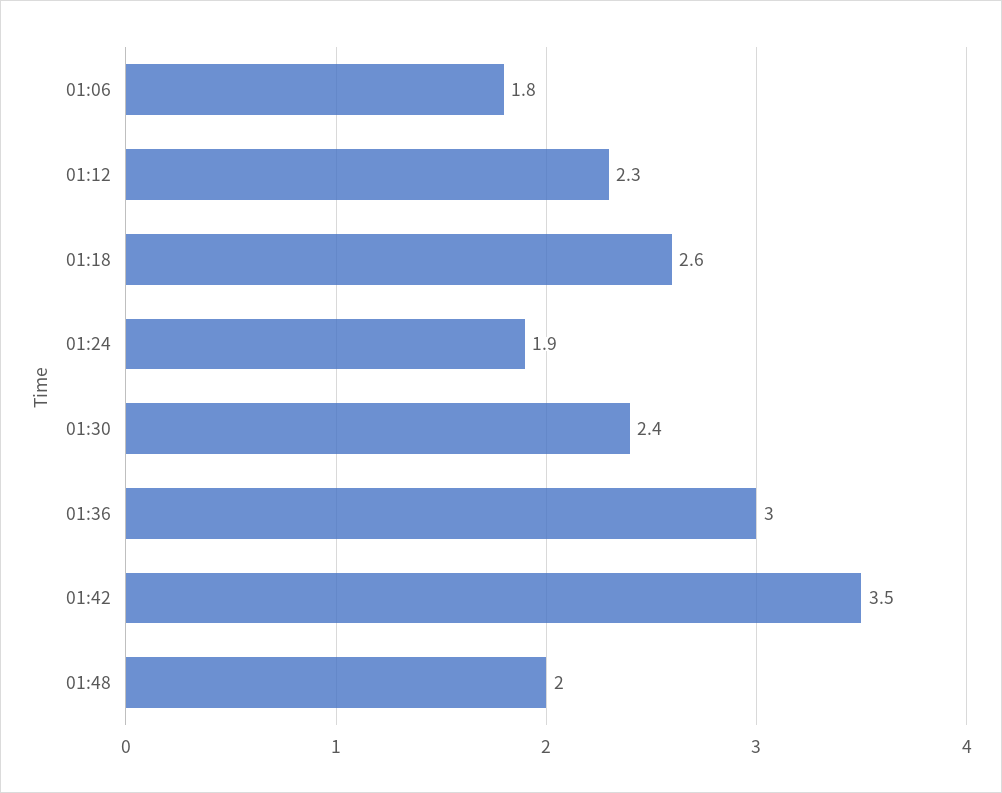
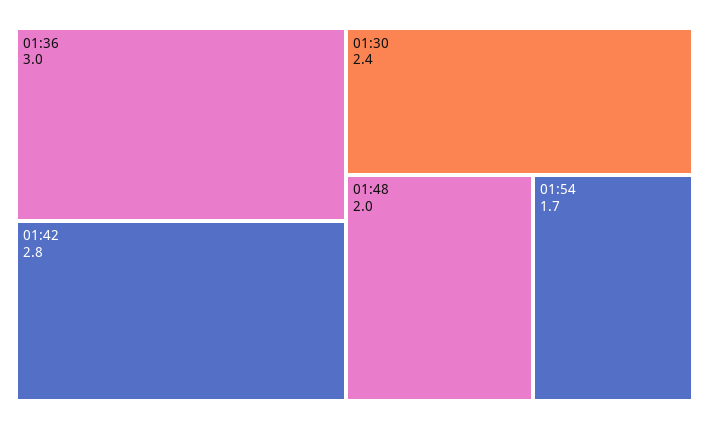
01:06: 1.8 -> none
01:12: 2.3 -> none
01:18: 2.6 -> none
01:24: 1.9 -> none
01:42: 3.5 -> 2.8
01:54: none -> 1.7

